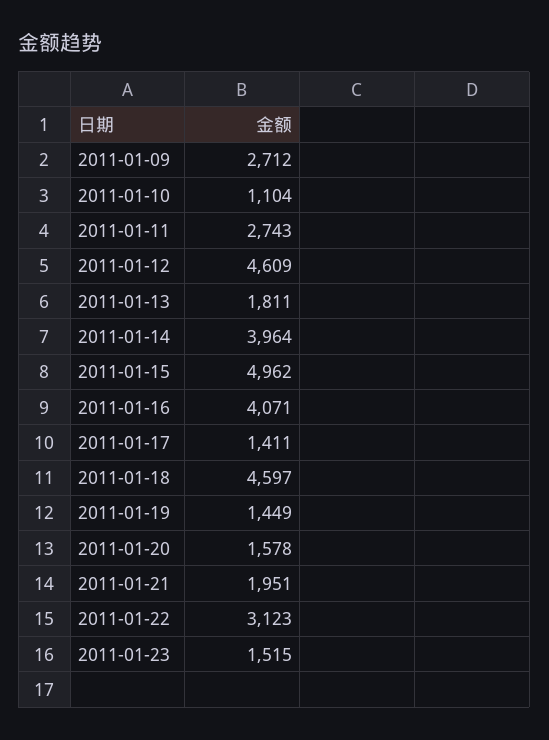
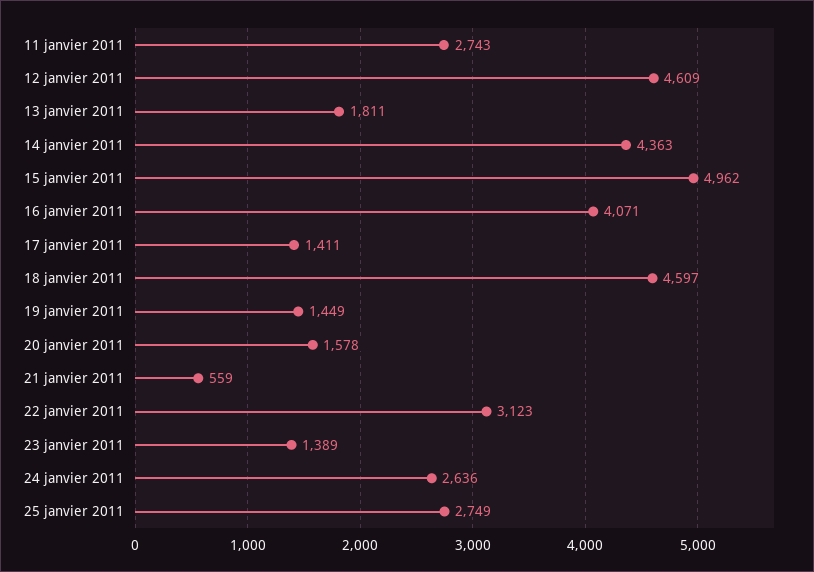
2011-01-09: 2712 -> none
2011-01-10: 1104 -> none
2011-01-14: 3964 -> 4363
2011-01-21: 1951 -> 559
2011-01-23: 1515 -> 1389
24 janvier 2011: none -> 2636
25 janvier 2011: none -> 2749

